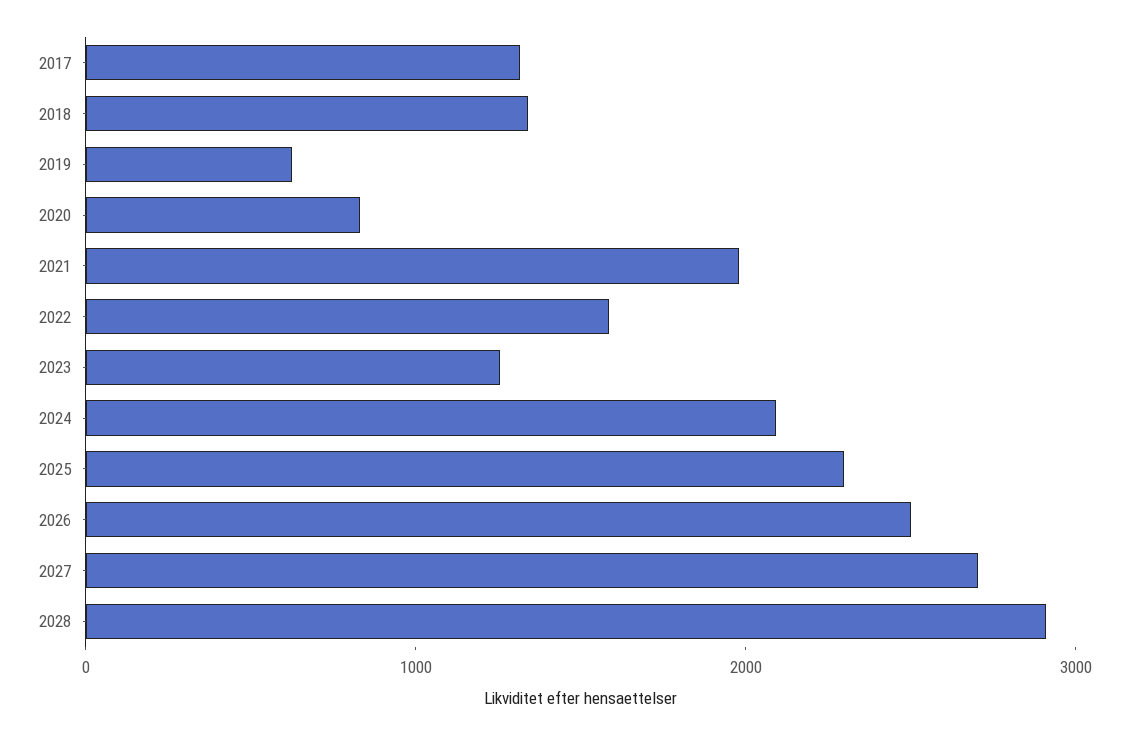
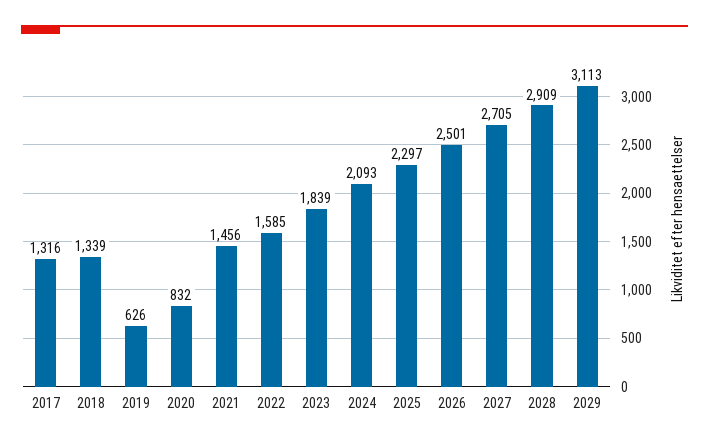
2021: 2000 -> 1456
2023: 1200 -> 1839
2029: none -> 3113

